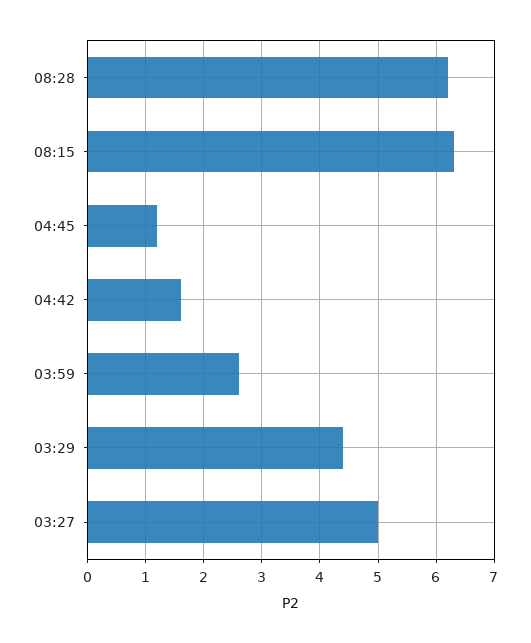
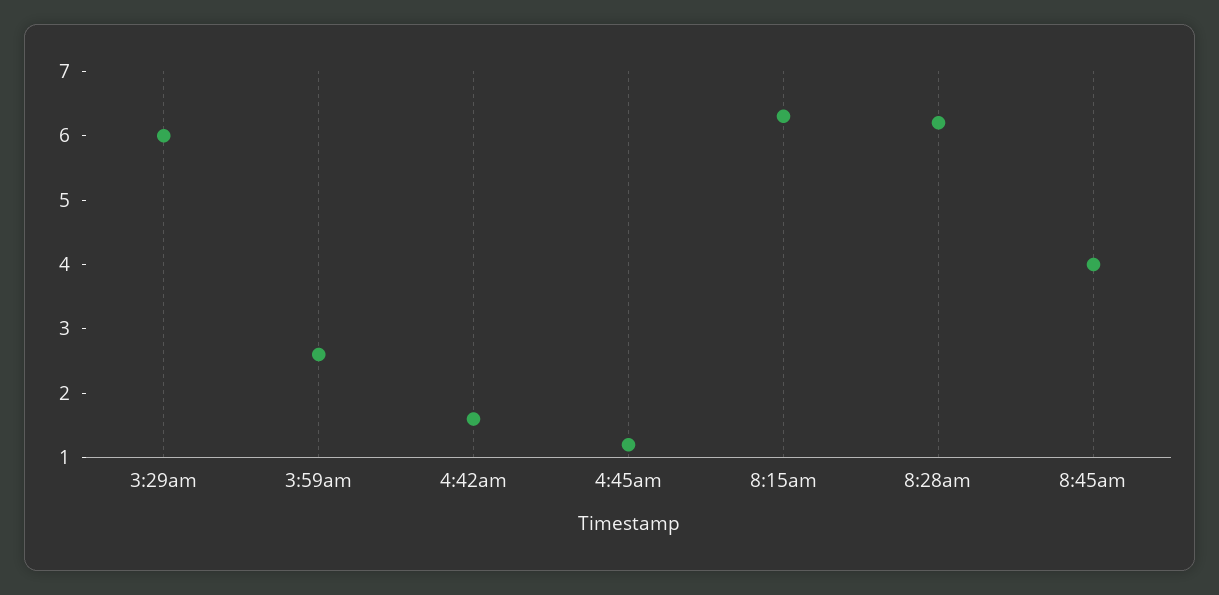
03:29: 4.5 -> 6
03:27: 5 -> none
8:45am: none -> 4

